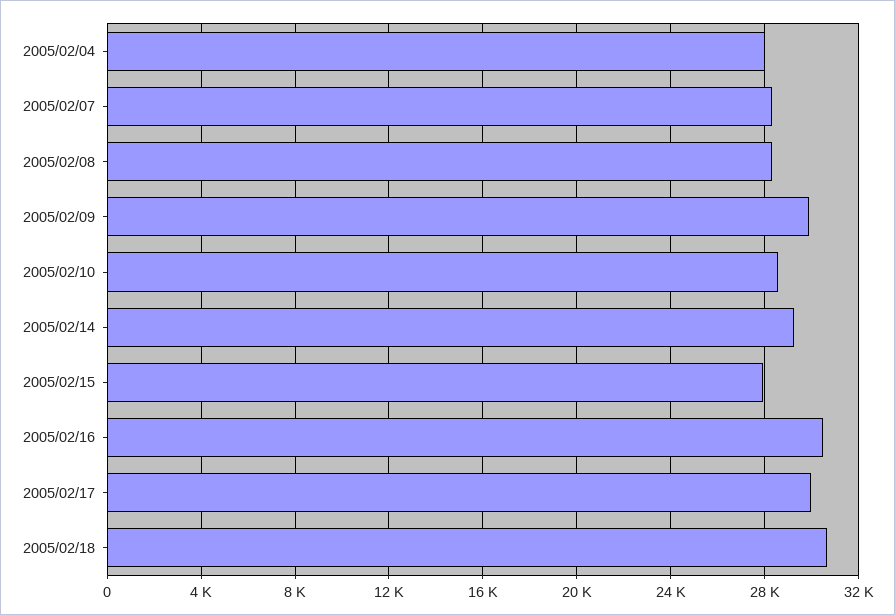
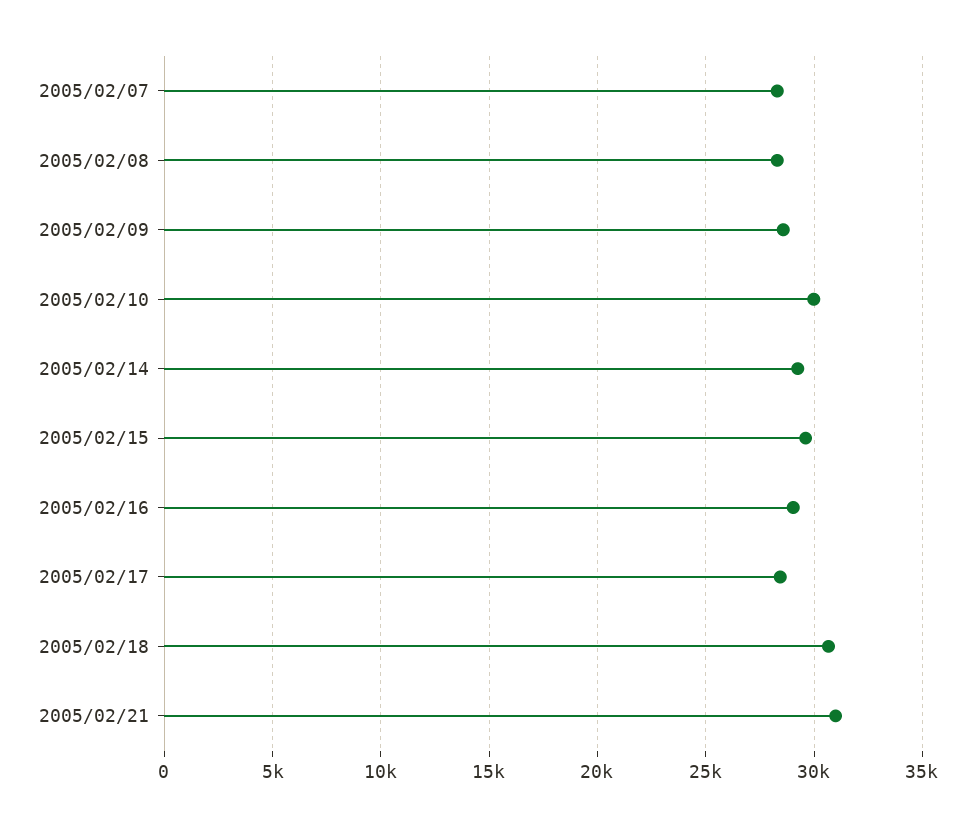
2005/02/04: 28000 -> none
2005/02/09: 30000 -> 28500
2005/02/10: 28500 -> 30000
2005/02/15: 28000 -> 29500
2005/02/16: 30500 -> 29000
2005/02/17: 30000 -> 28500
2005/02/21: none -> 31000

